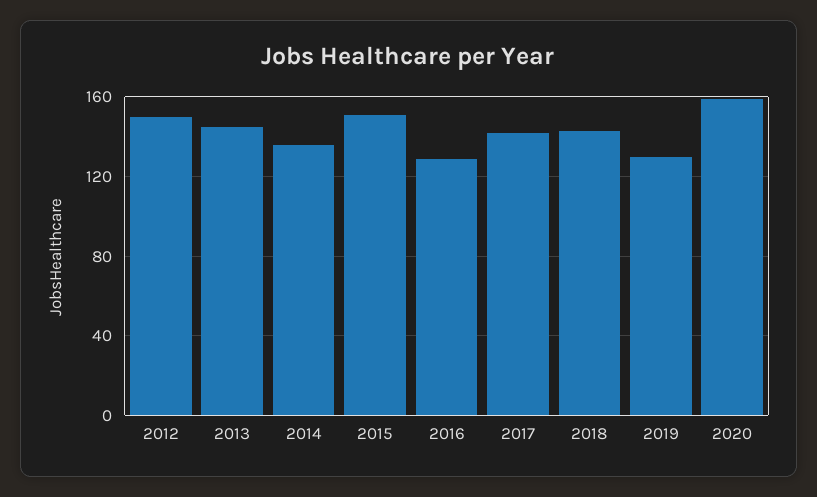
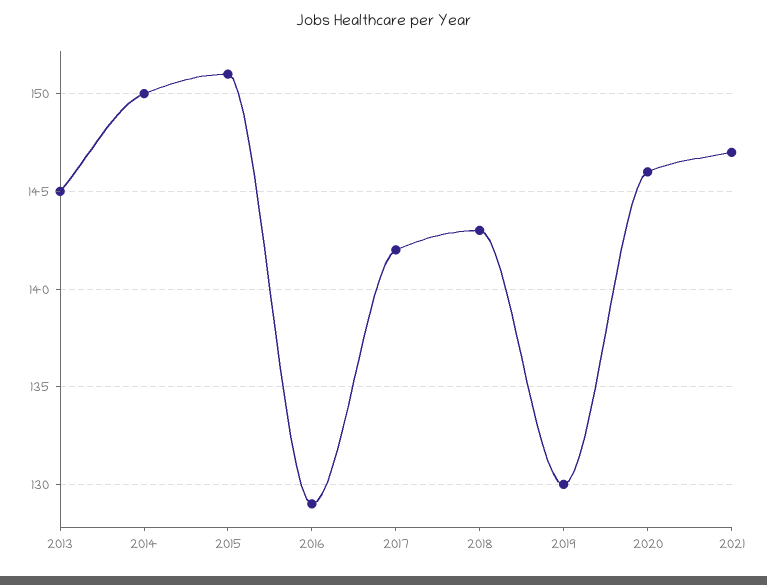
2012: 150 -> none
2014: 135 -> 150
2020: 160 -> 146
2021: none -> 147

